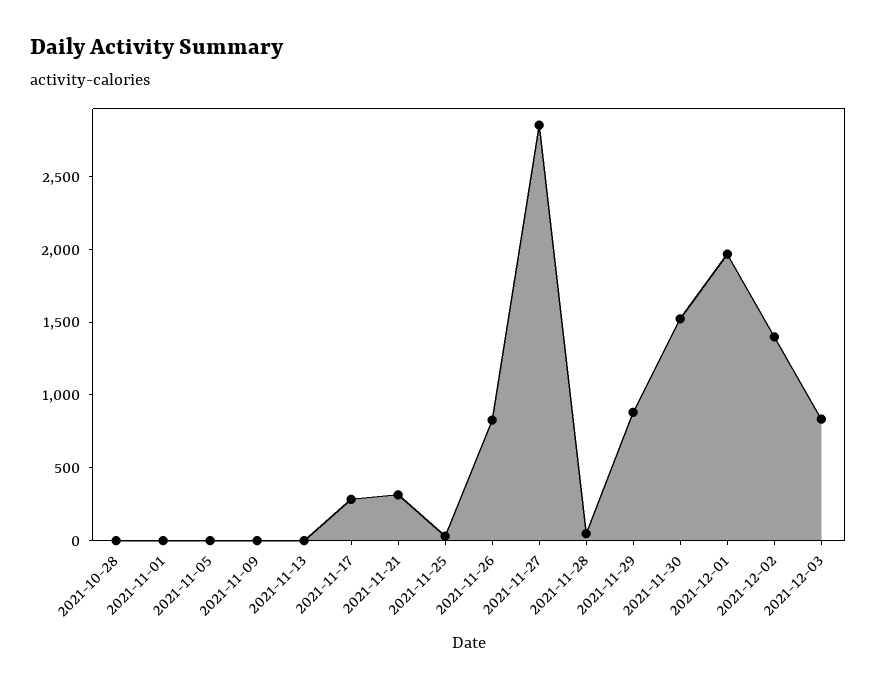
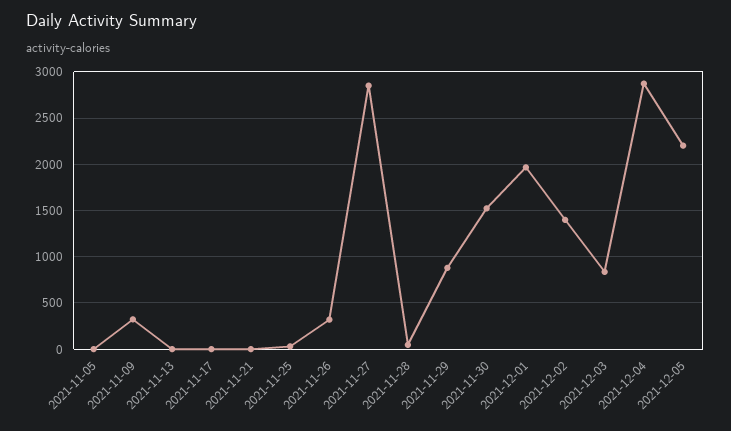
2021-10-28: 0 -> none
2021-11-01: 0 -> none
2021-11-09: 0 -> 300
2021-11-17: 300 -> 0
2021-11-21: 300 -> 0
2021-11-26: 800 -> 300
2021-12-04: none -> 2900
2021-12-05: none -> 2200

